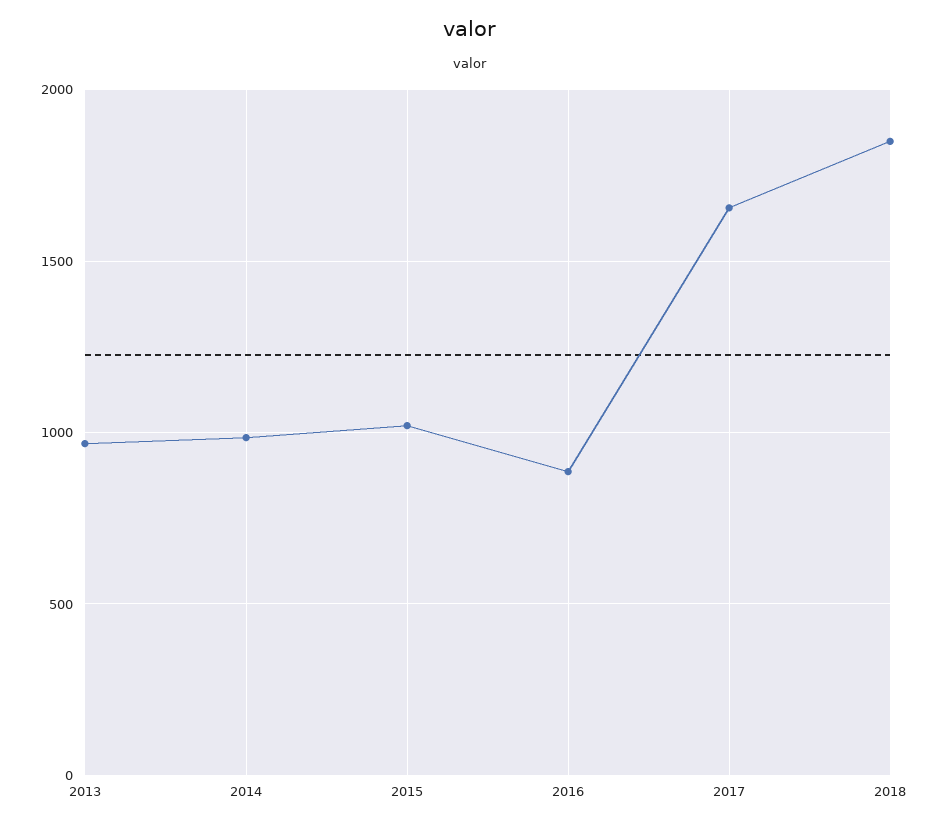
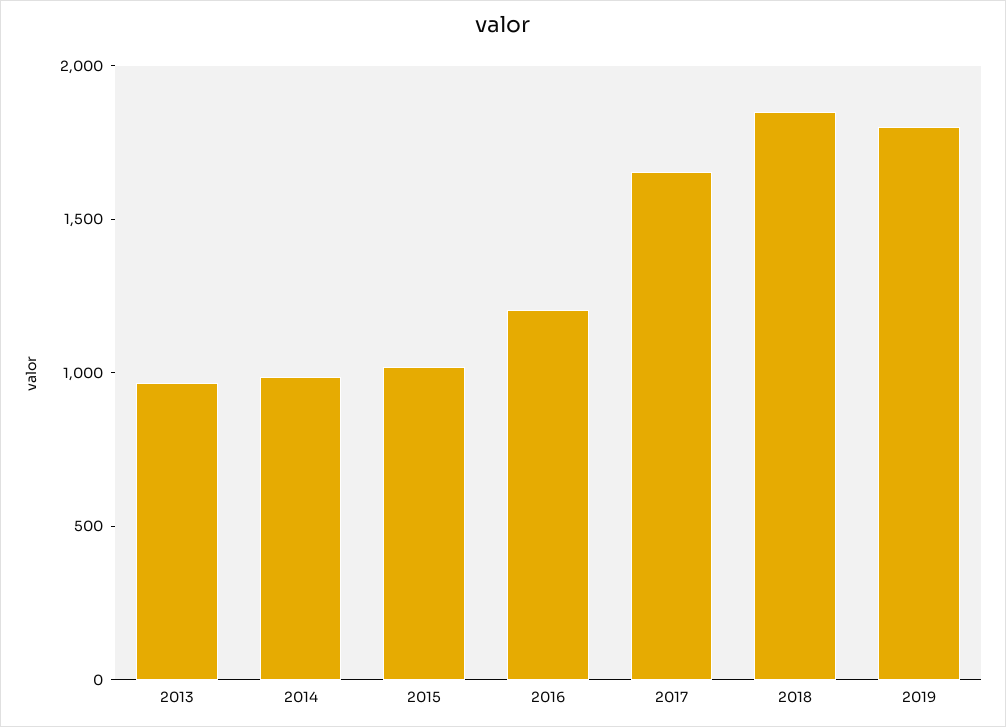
2016: 900 -> 1200
2019: none -> 1800

